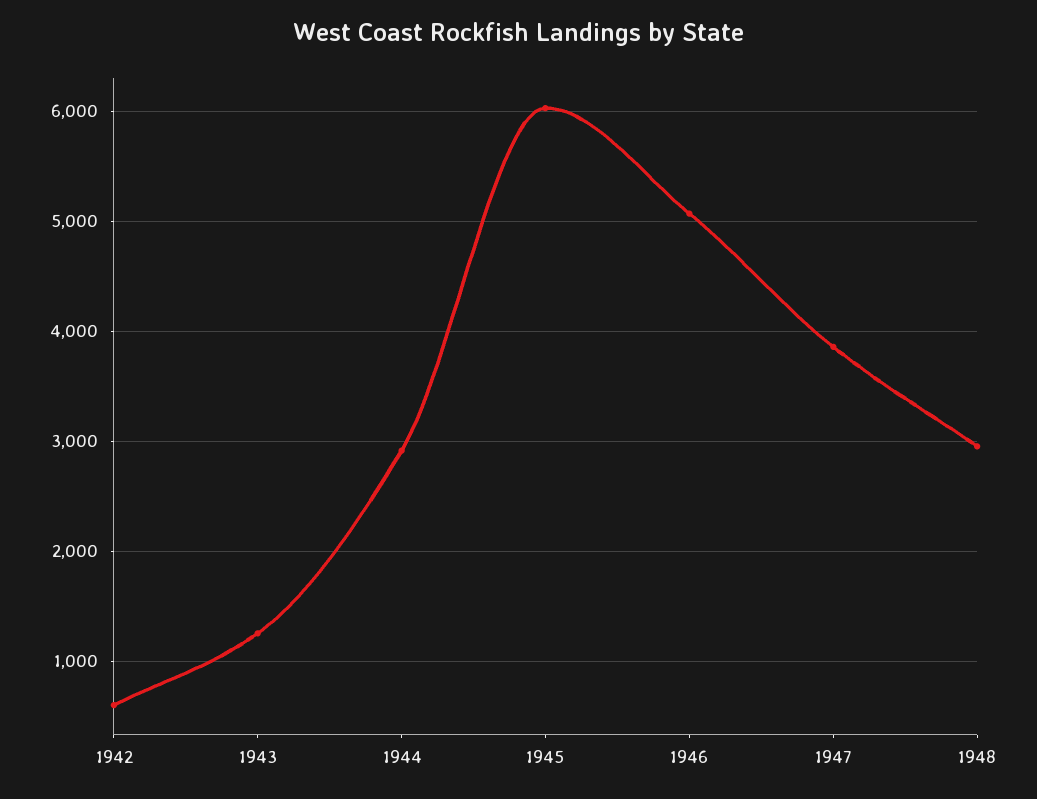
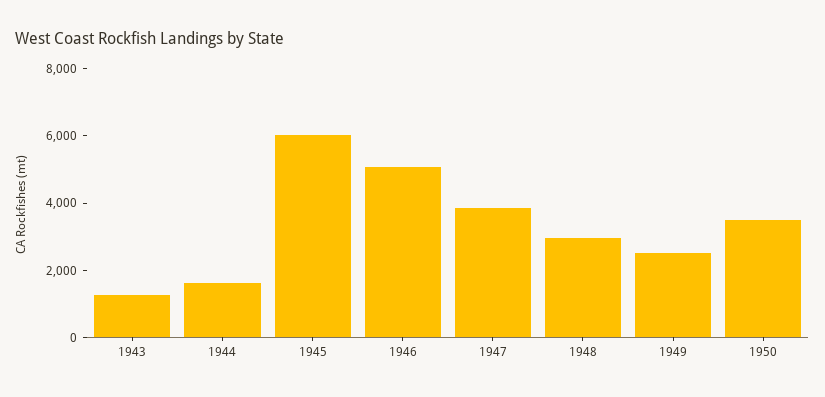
1942: 600 -> none
1944: 2900 -> 1500
1949: none -> 2500
1950: none -> 3500

